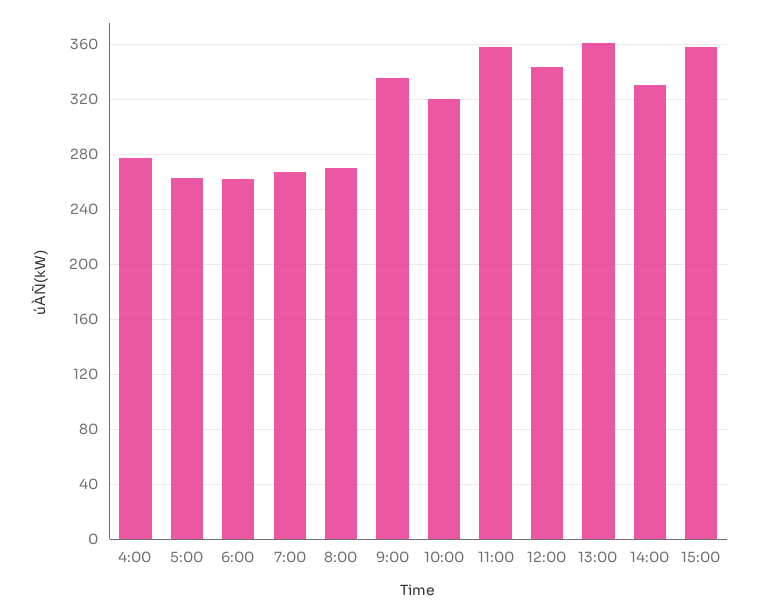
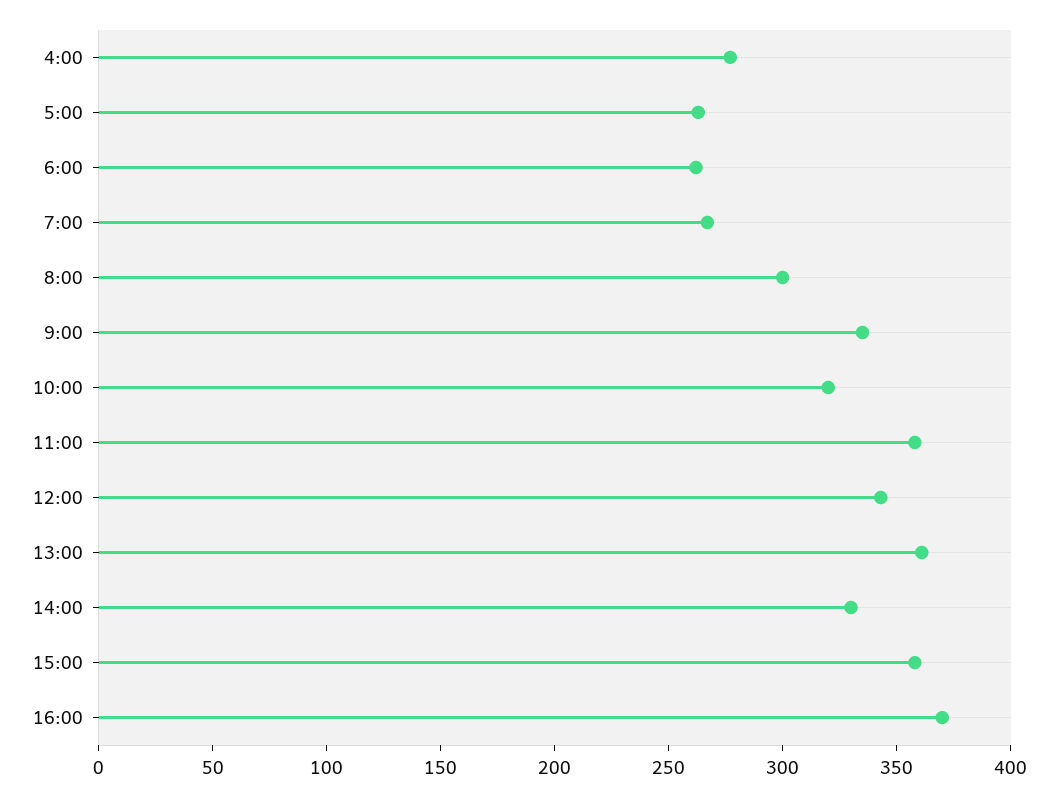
8:00: 270 -> 300
16:00: none -> 370

